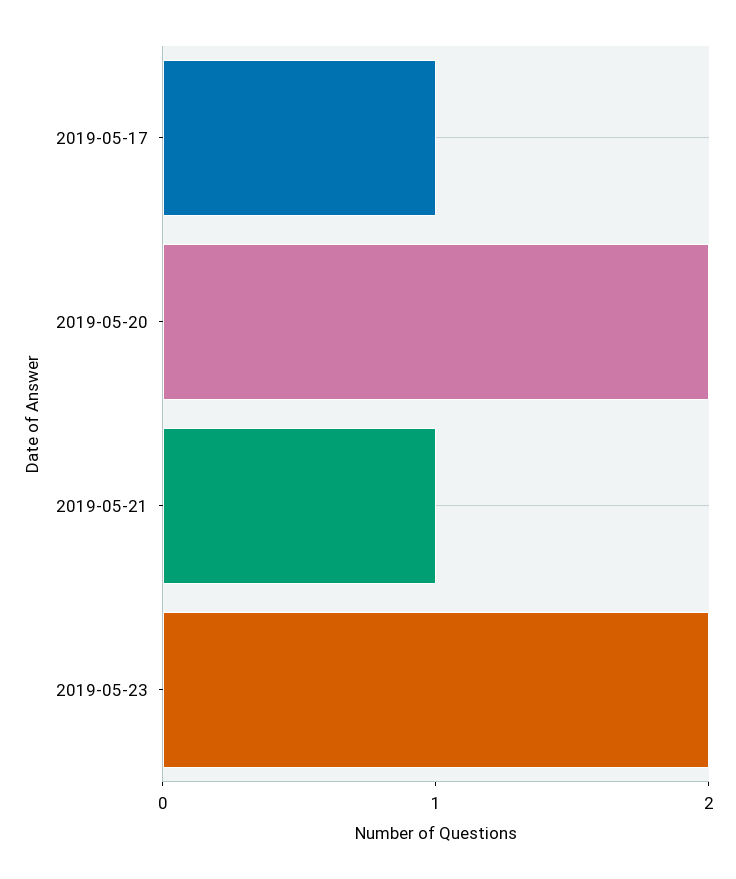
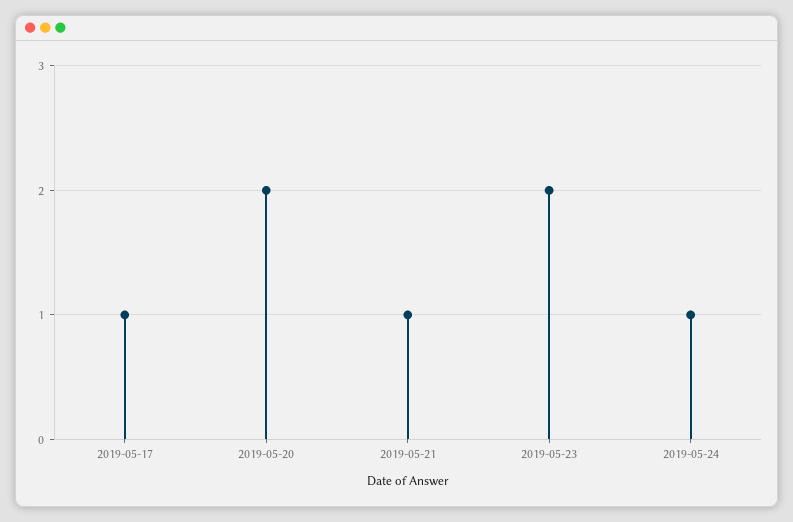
2019-05-24: none -> 1

